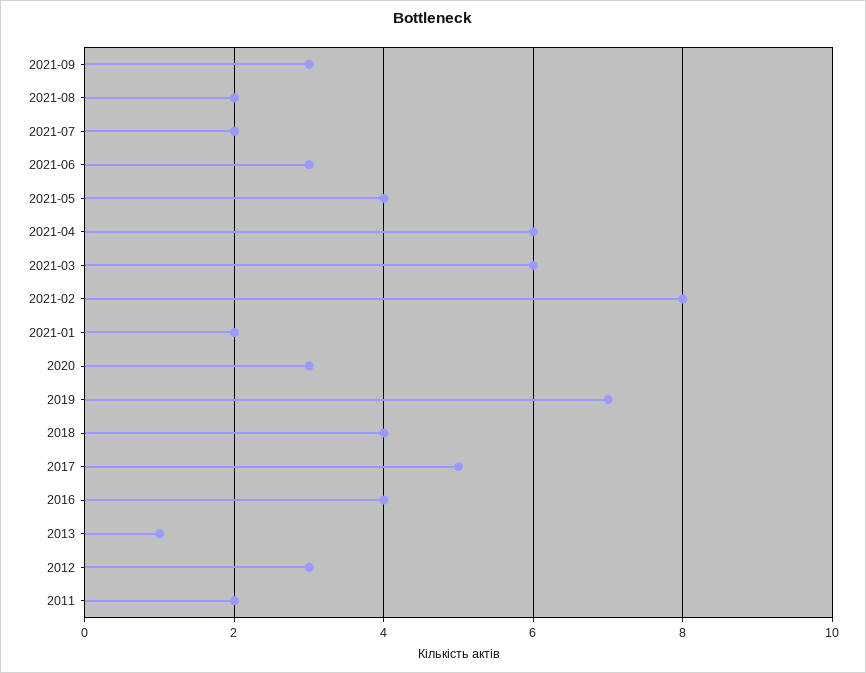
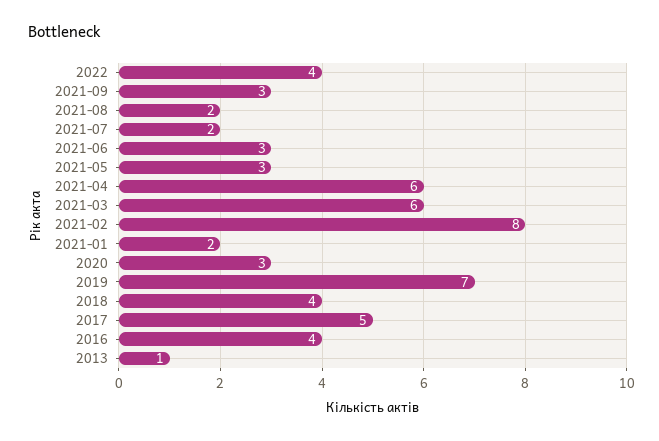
2021-05: 4 -> 3
2012: 3 -> none
2011: 2 -> none
2022: none -> 4

